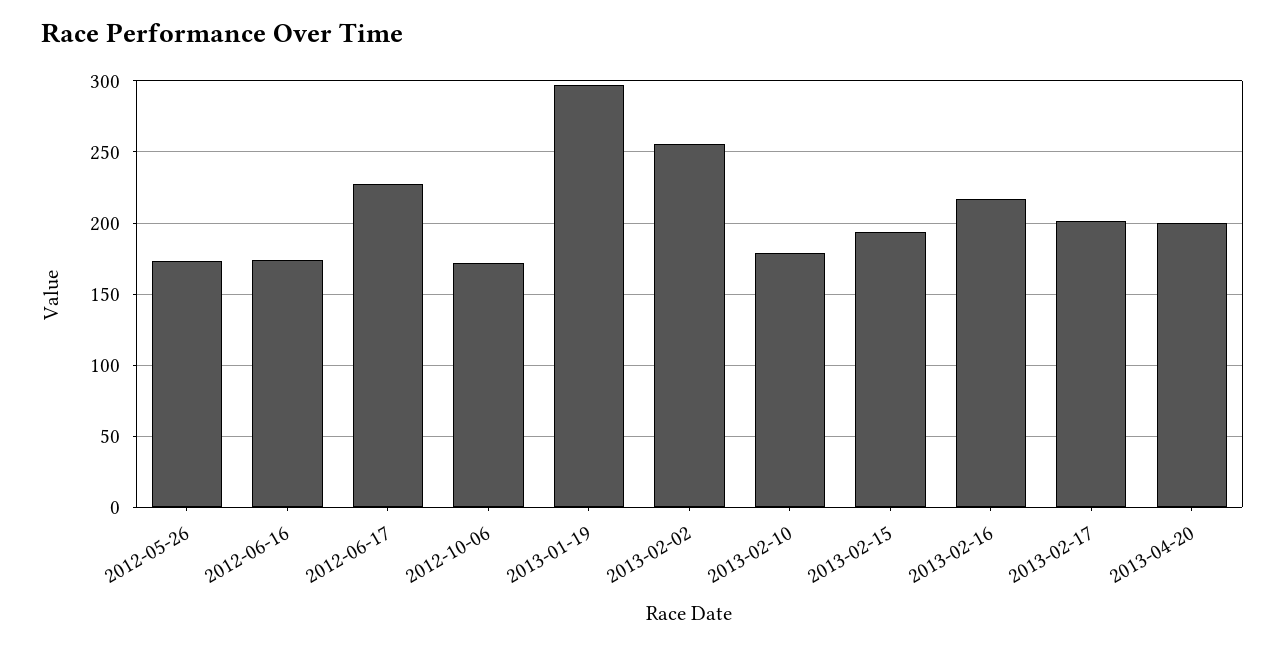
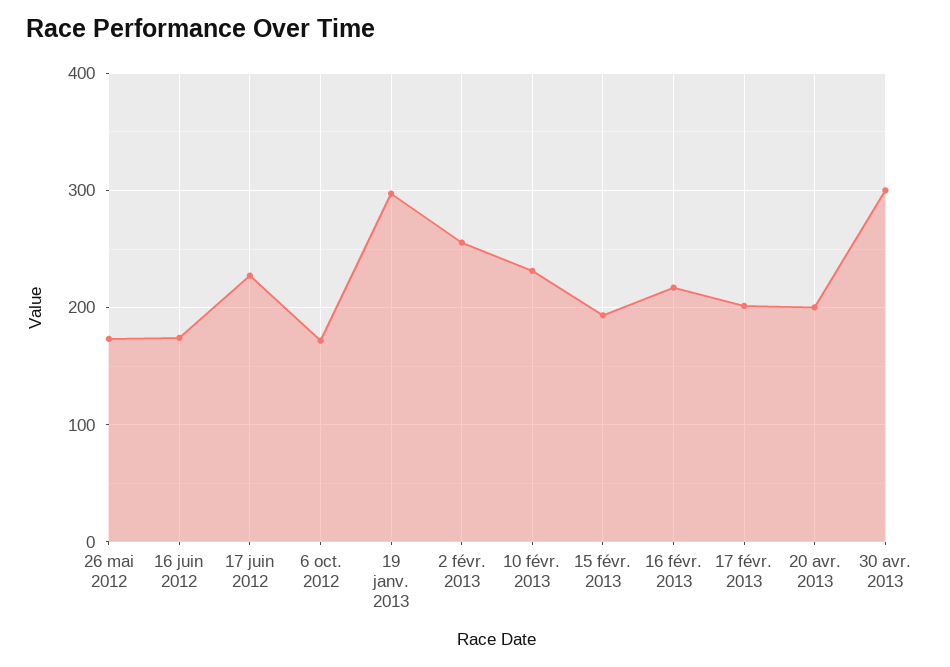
2013-02-10: 180 -> 230
30 avr. 2013: none -> 300

